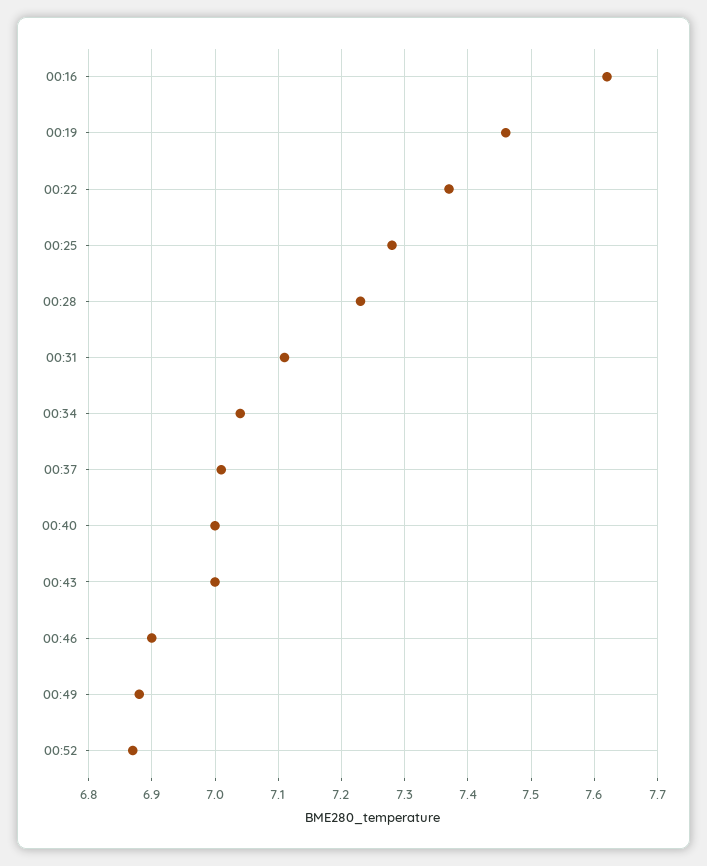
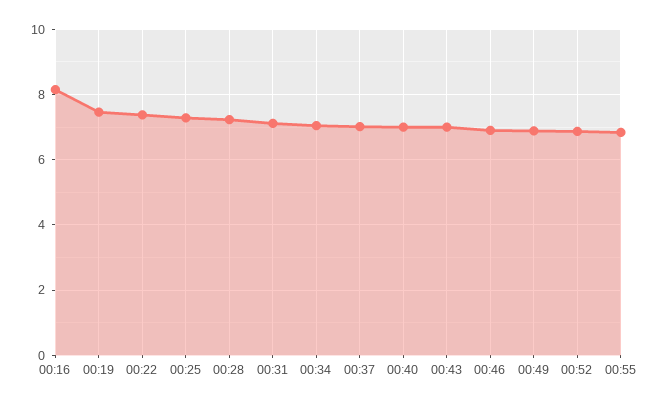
00:16: 7.62 -> 8.2
00:55: none -> 6.8

